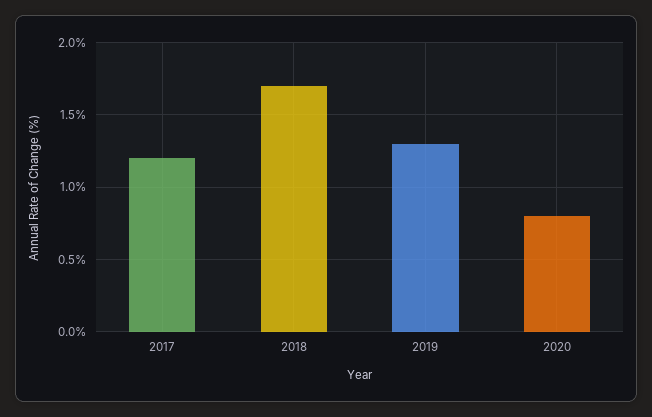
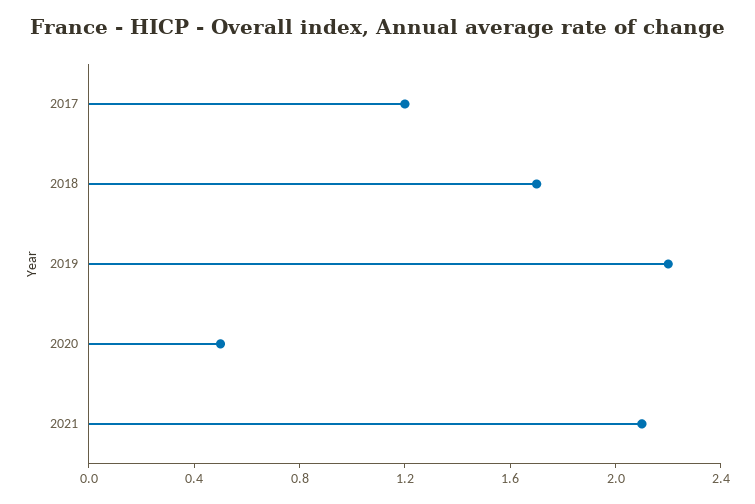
2019: 1.3 -> 2.2
2020: 0.8 -> 0.5
2021: none -> 2.1

